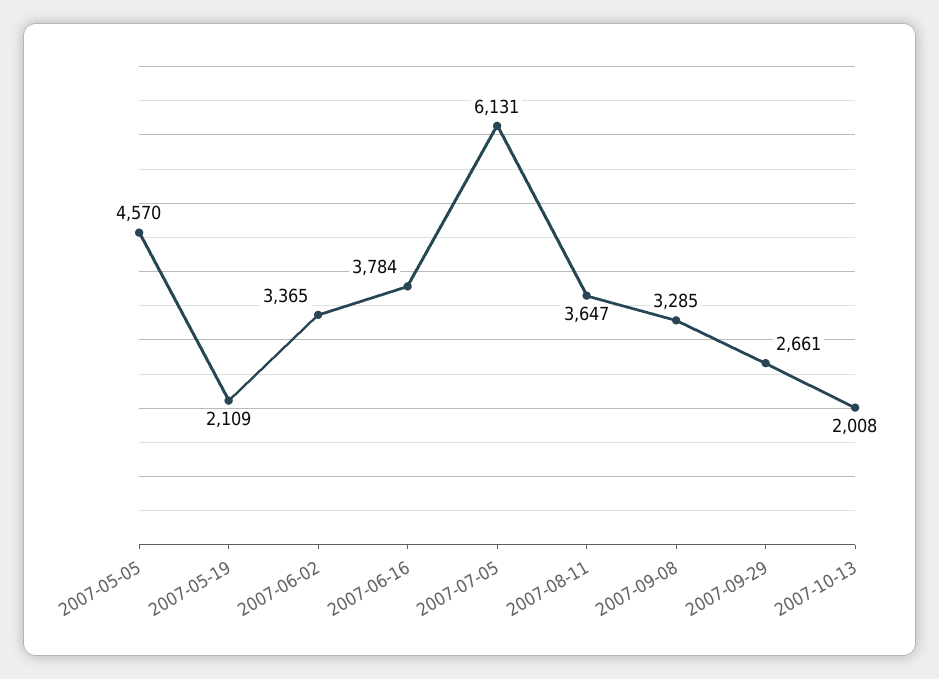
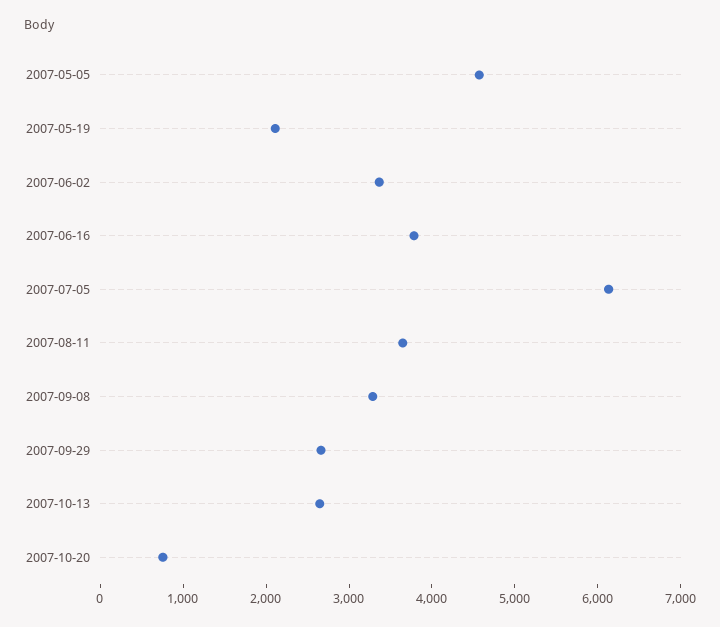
2007-10-13: 2008 -> 2600
2007-10-20: none -> 800

